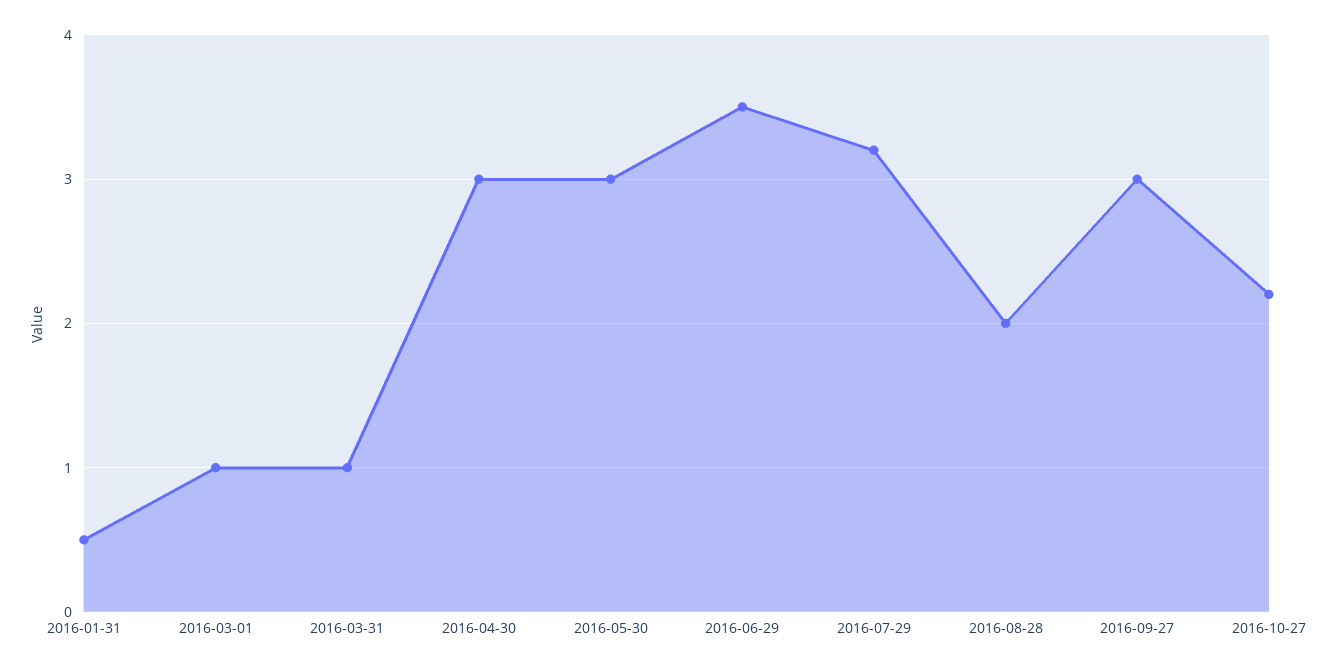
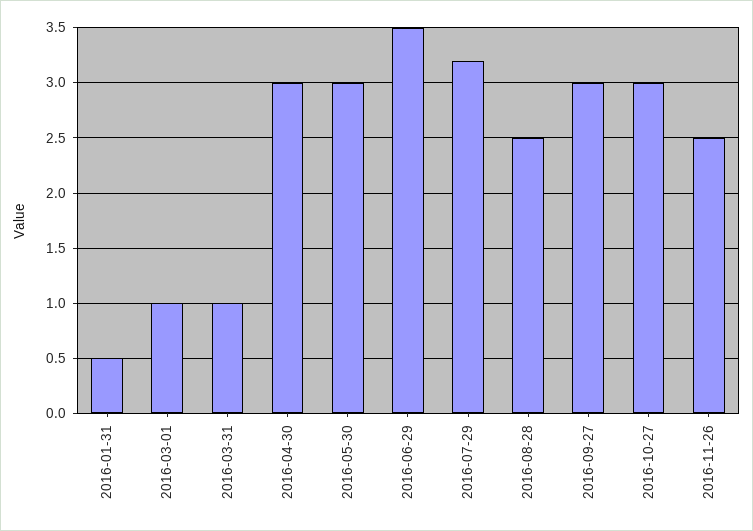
2016-08-28: 2 -> 2.5
2016-10-27: 2.2 -> 3
2016-11-26: none -> 2.5

